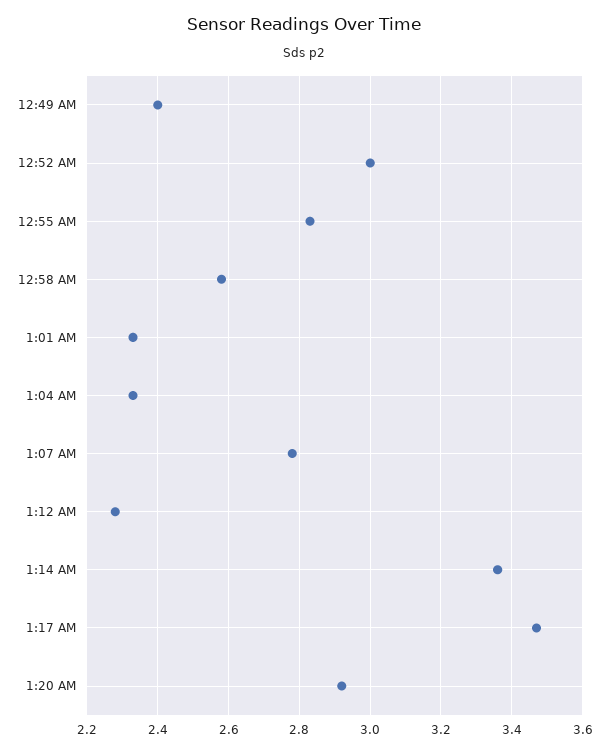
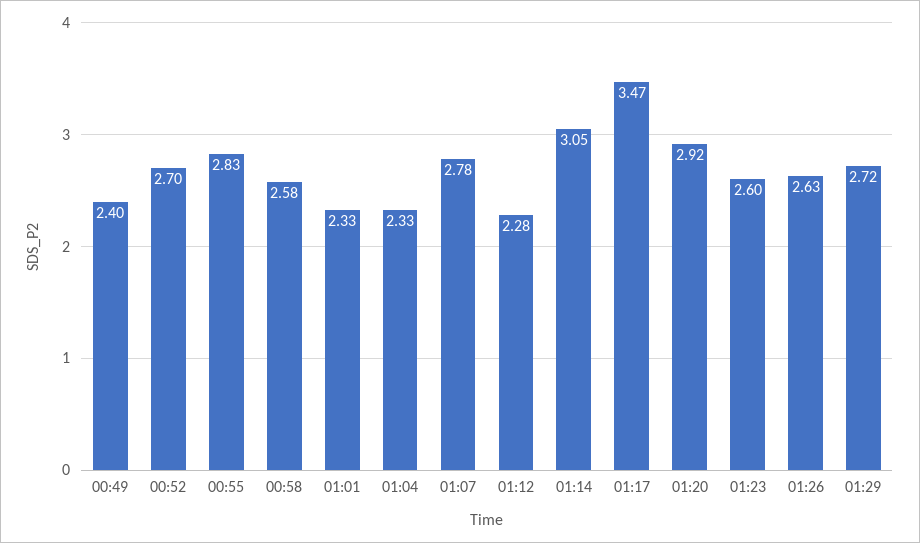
12:52 AM: 3 -> 2.7
1:14 AM: 3.35 -> 3.05
01:23: none -> 2.6
01:26: none -> 2.63
01:29: none -> 2.72

